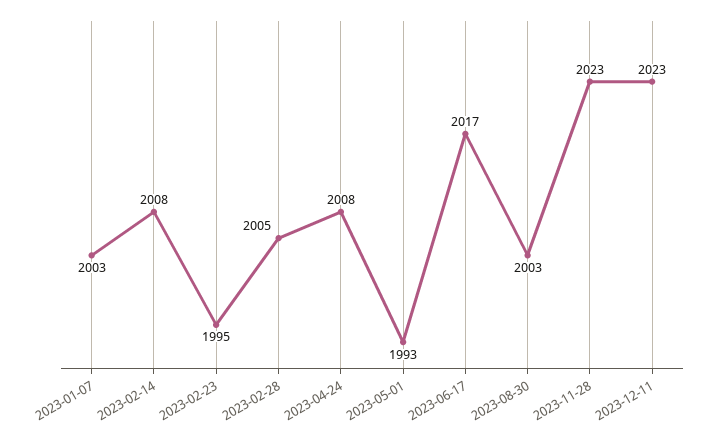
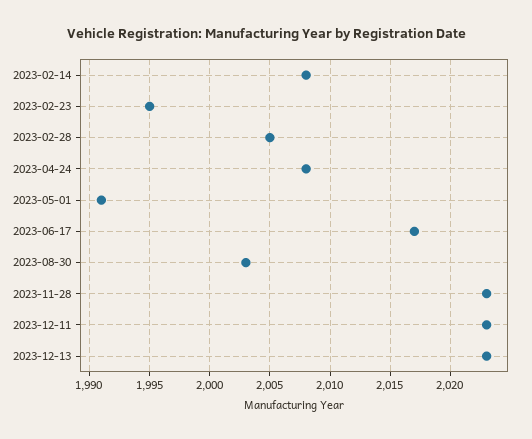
2023-01-07: 2003 -> none
2023-05-01: 1993 -> 1991
2023-12-13: none -> 2023

